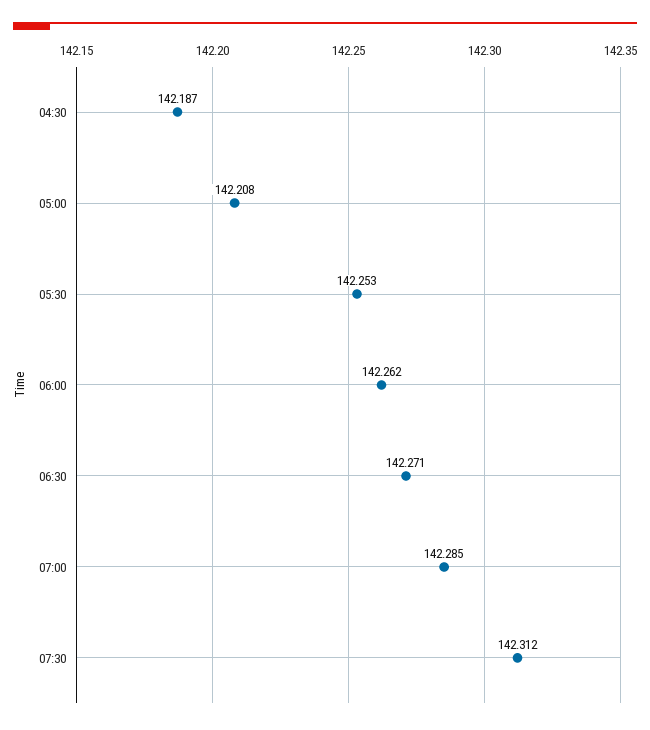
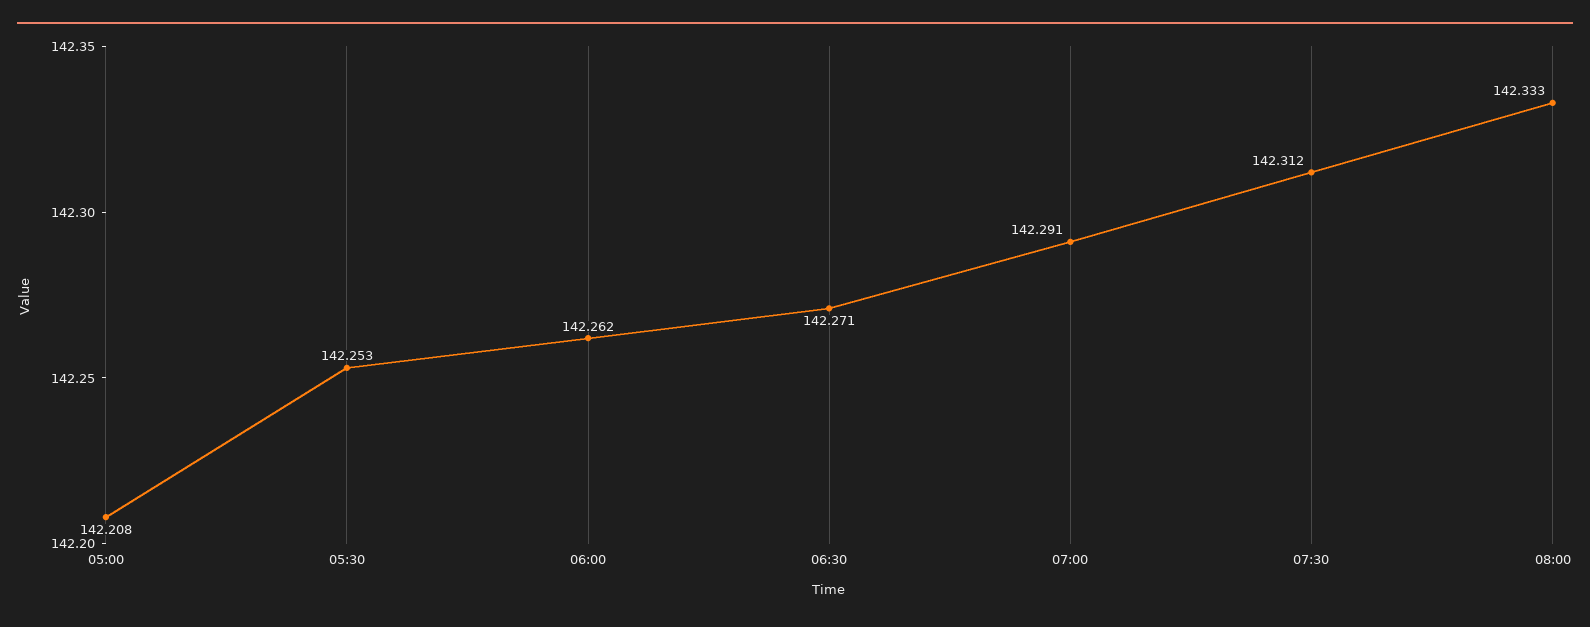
04:30: 142.187 -> none
07:00: 142.285 -> 142.291
08:00: none -> 142.333

